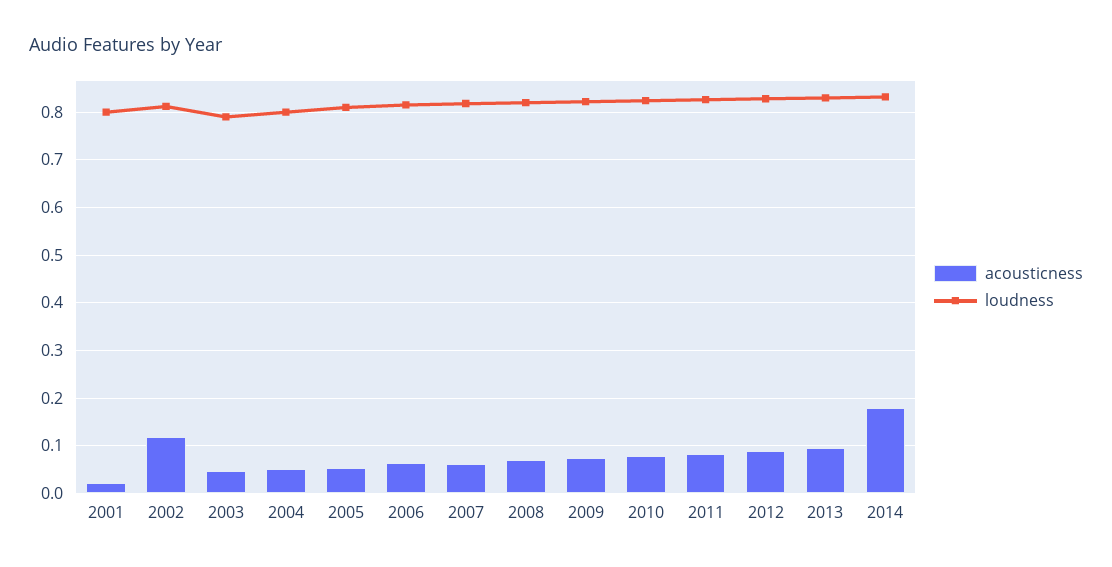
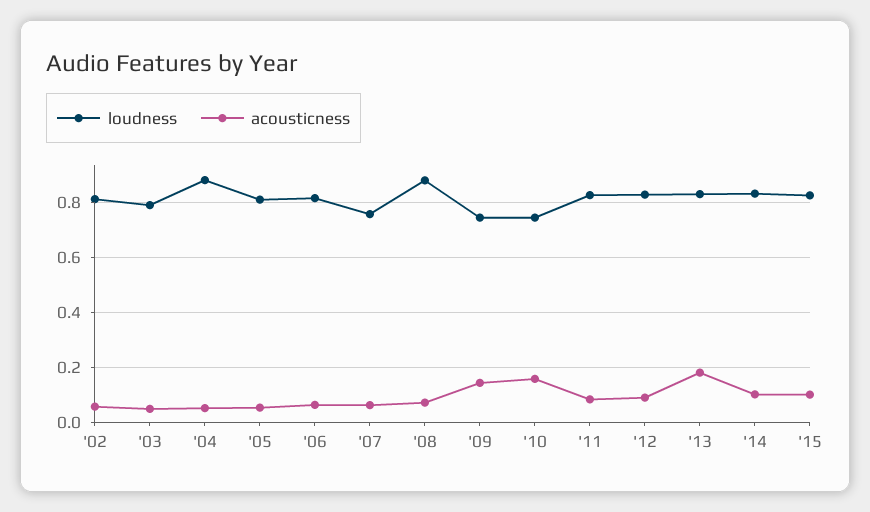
acousticness, 2001: 0.02 -> none
loudness, 2001: 0.8 -> none
acousticness, 2002: 0.12 -> 0.05
loudness, 2004: 0.8 -> 0.875
loudness, 2007: 0.82 -> 0.75
loudness, 2008: 0.82 -> 0.875
acousticness, 2009: 0.08 -> 0.15
loudness, 2009: 0.82 -> 0.75
acousticness, 2010: 0.08 -> 0.15
loudness, 2010: 0.82 -> 0.75
acousticness, 2013: 0.1 -> 0.175
acousticness, 2014: 0.18 -> 0.1
loudness, '15: none -> 0.825
acousticness, '15: none -> 0.1

